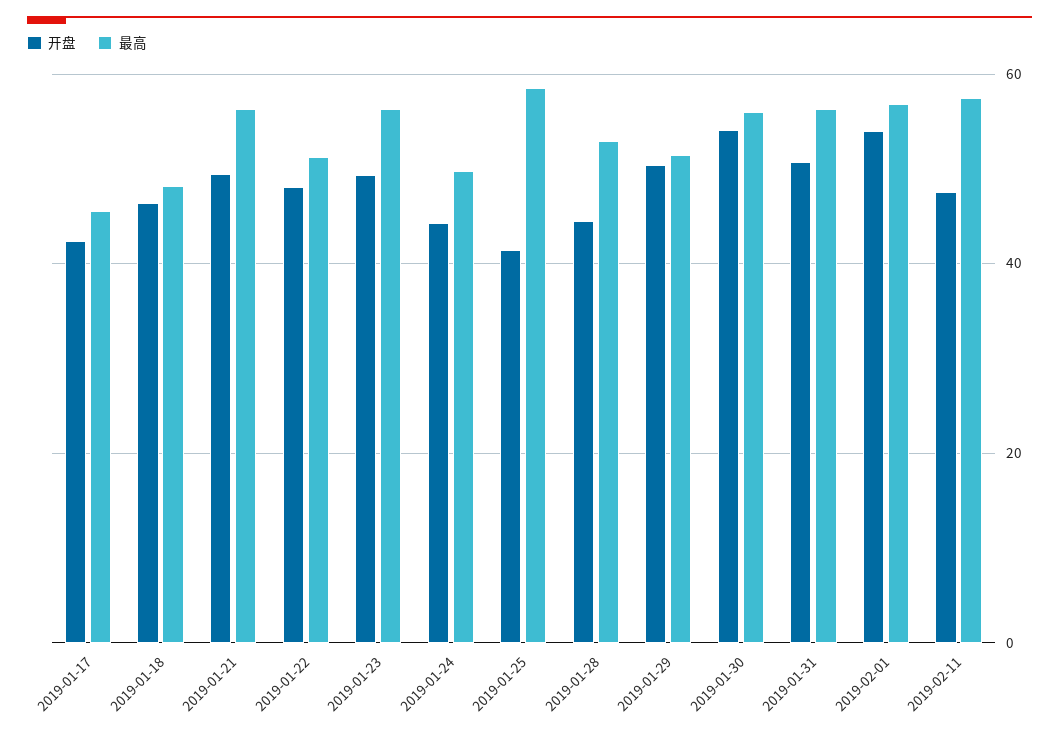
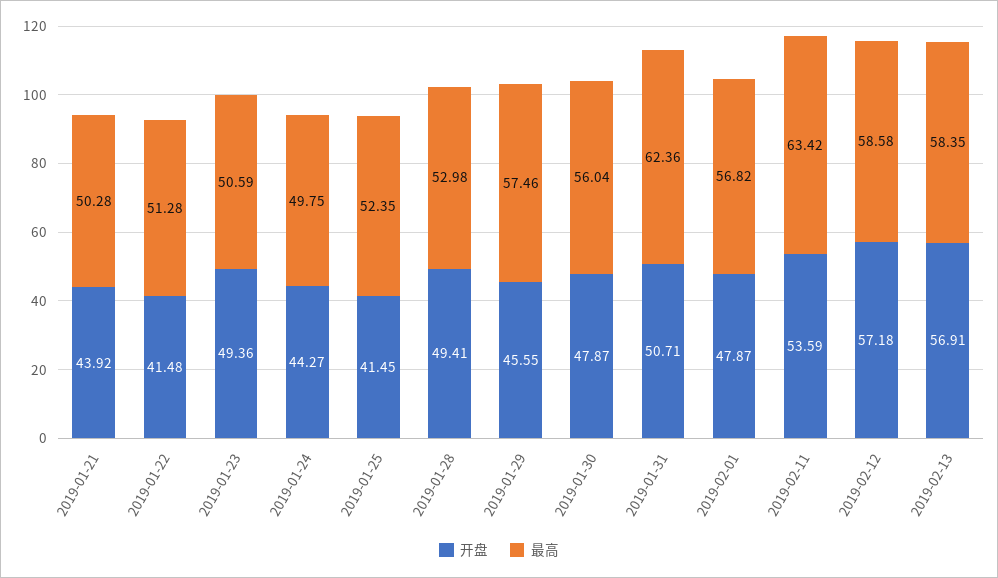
开盘, 2019-01-17: 42 -> none
最高, 2019-01-17: 46 -> none
开盘, 2019-01-18: 46 -> none
最高, 2019-01-18: 48 -> none
开盘, 2019-01-21: 50 -> 43.92
最高, 2019-01-21: 56 -> 50.28
开盘, 2019-01-22: 48 -> 41.48
最高, 2019-01-23: 56 -> 50.59
最高, 2019-01-25: 58 -> 52.35
开盘, 2019-01-28: 44 -> 49.41
开盘, 2019-01-29: 50 -> 45.55
最高, 2019-01-29: 52 -> 57.46
开盘, 2019-01-30: 54 -> 47.87
最高, 2019-01-31: 56 -> 62.36
开盘, 2019-02-01: 54 -> 47.87
开盘, 2019-02-11: 48 -> 53.59
最高, 2019-02-11: 58 -> 63.42
开盘, 2019-02-12: none -> 57.18
最高, 2019-02-12: none -> 58.58
开盘, 2019-02-13: none -> 56.91
最高, 2019-02-13: none -> 58.35

